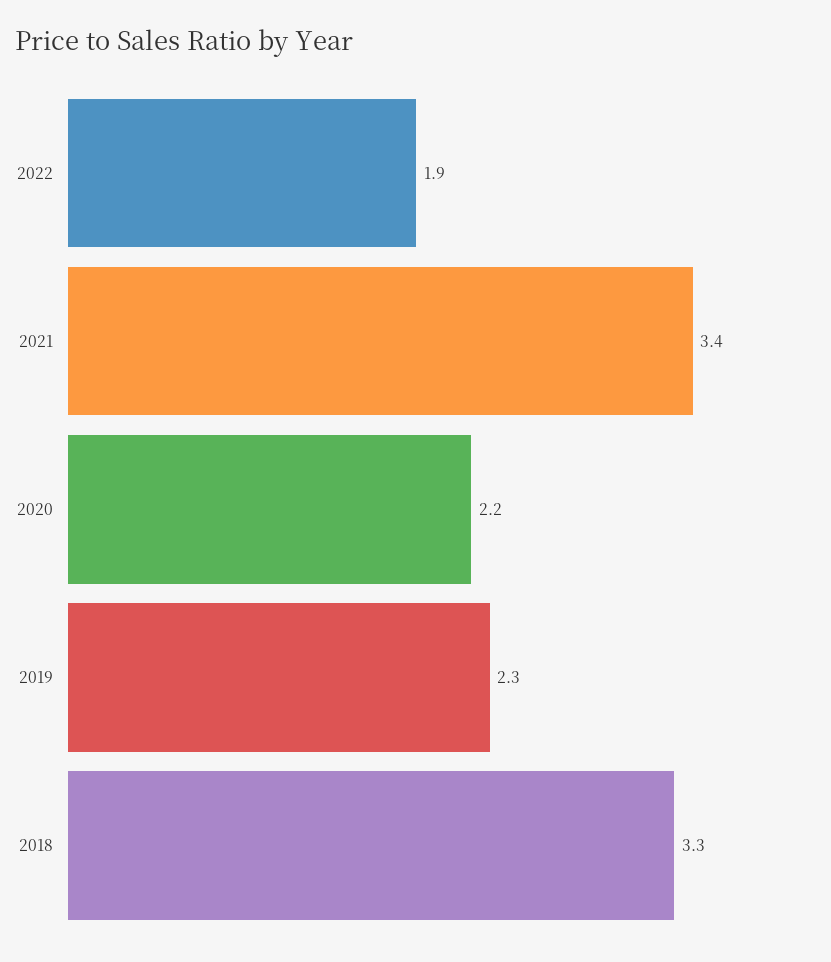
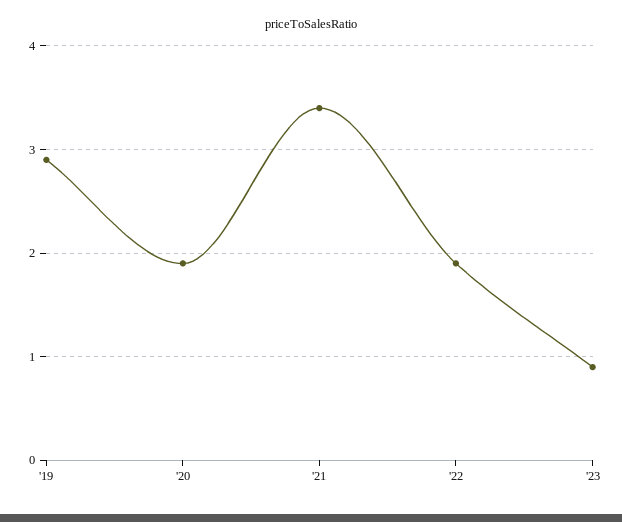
2020: 2.2 -> 1.9
2019: 2.3 -> 2.9
2018: 3.3 -> none
'23: none -> 0.9

